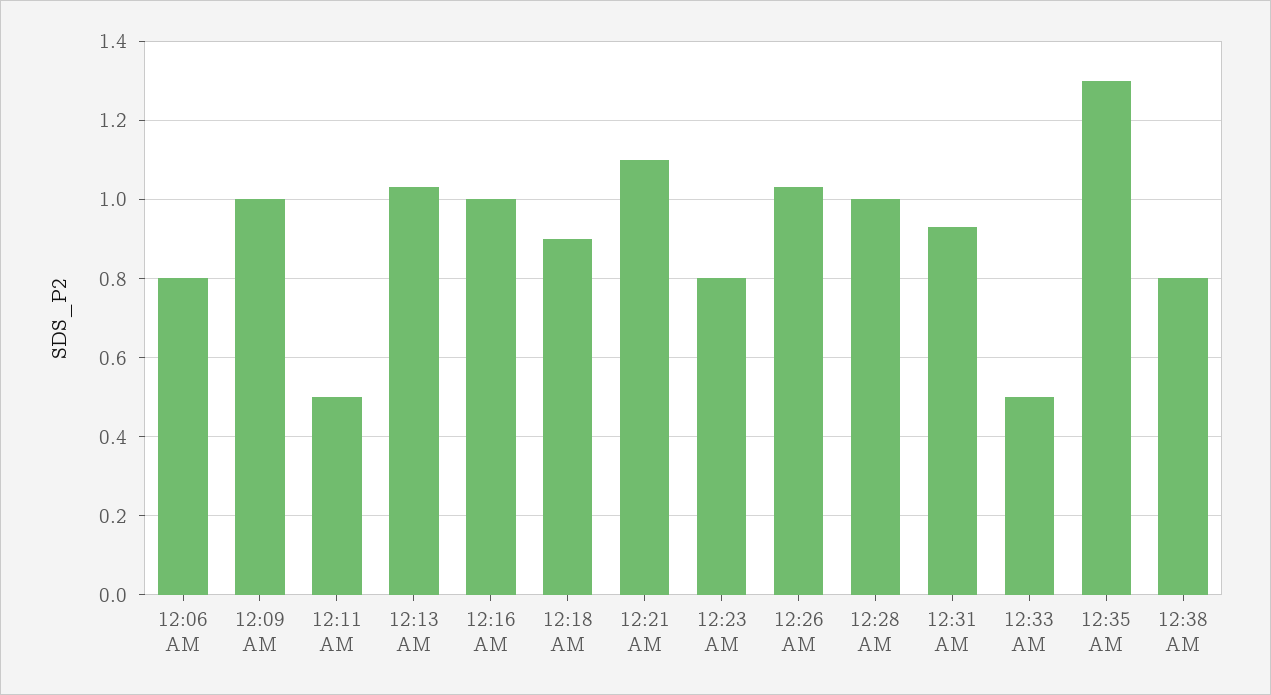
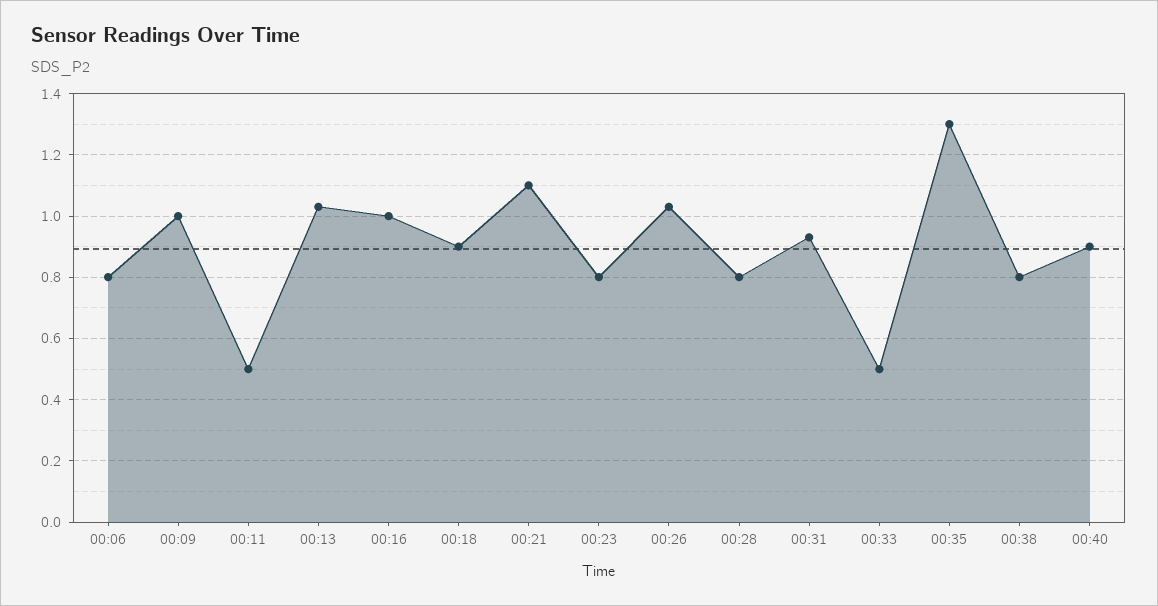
12:28 AM: 1 -> 0.8
00:40: none -> 0.9

